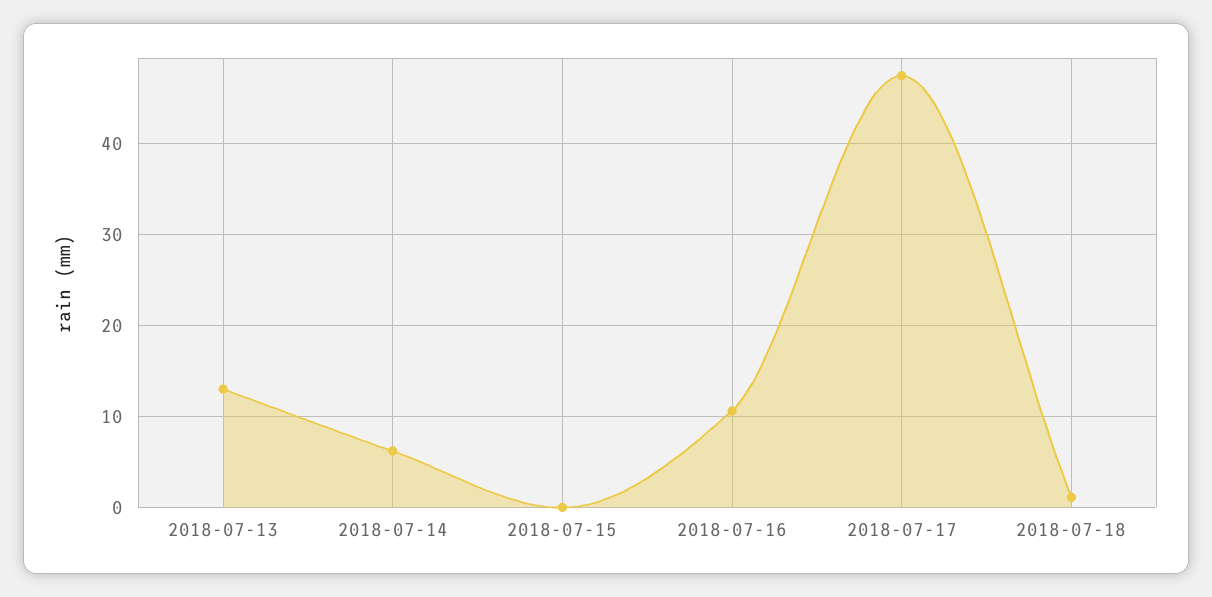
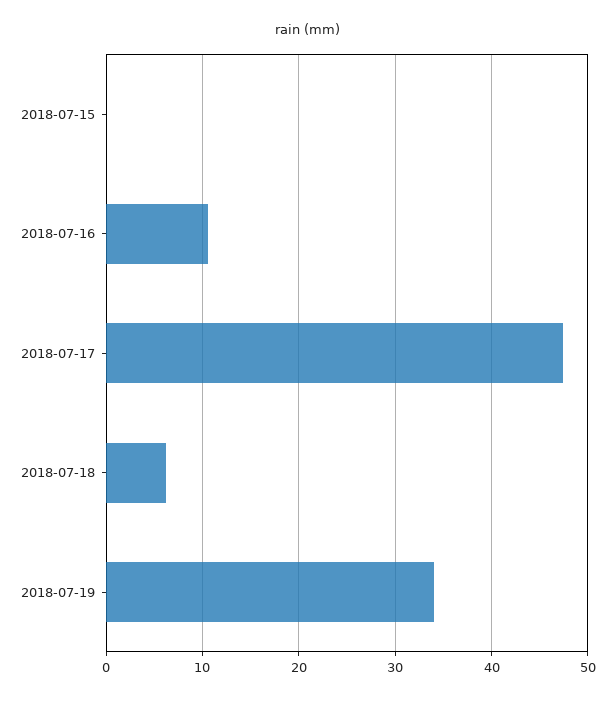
2018-07-13: 13 -> none
2018-07-14: 6 -> none
2018-07-18: 1 -> 6
2018-07-19: none -> 34

